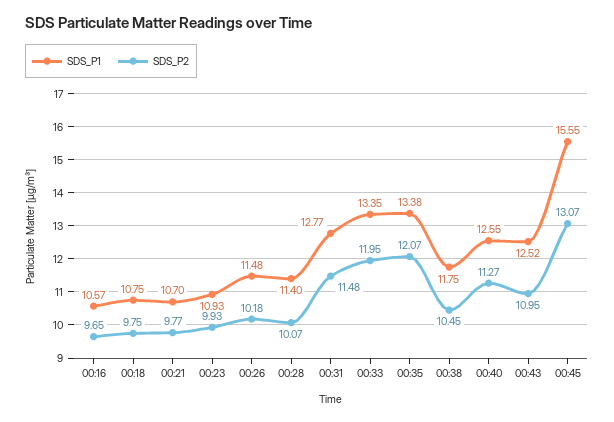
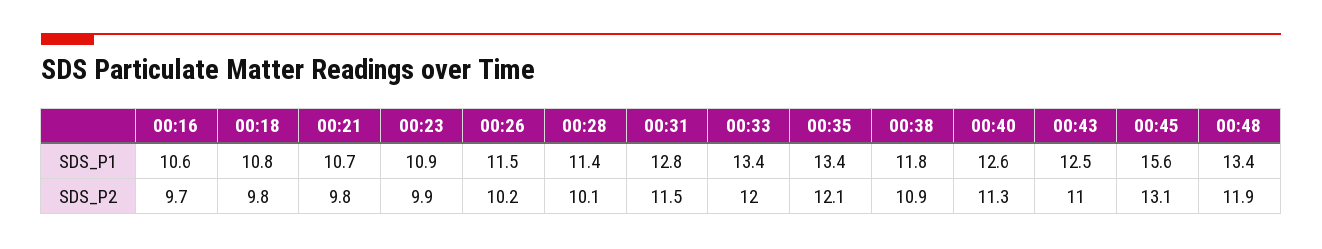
SDS_P2, 00:38: 10.45 -> 10.9
SDS_P1, 00:48: none -> 13.4
SDS_P2, 00:48: none -> 11.9

